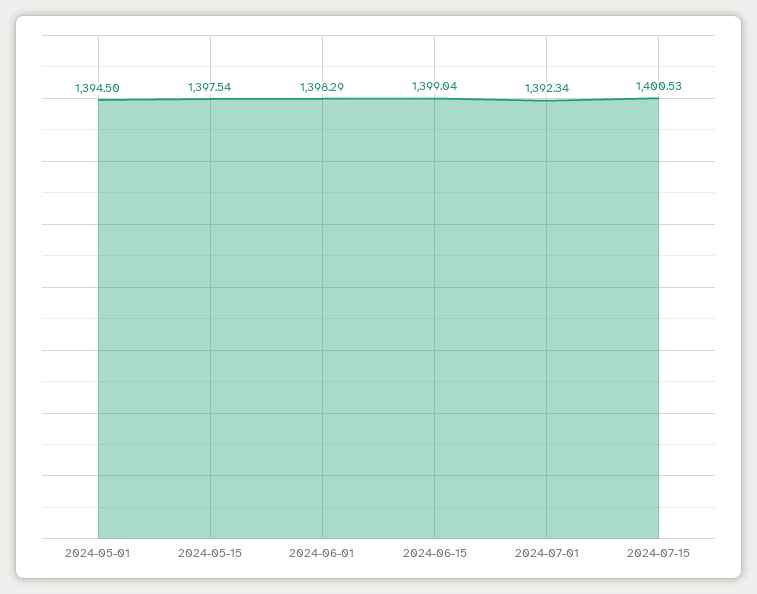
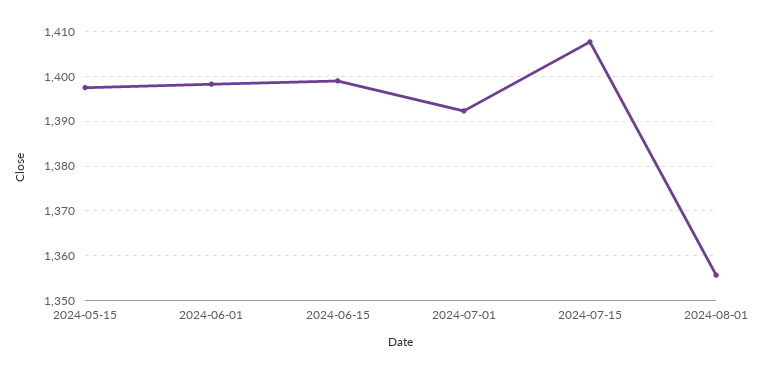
2024-05-01: 1394.5 -> none
2024-07-15: 1400.53 -> 1408
2024-08-01: none -> 1356

